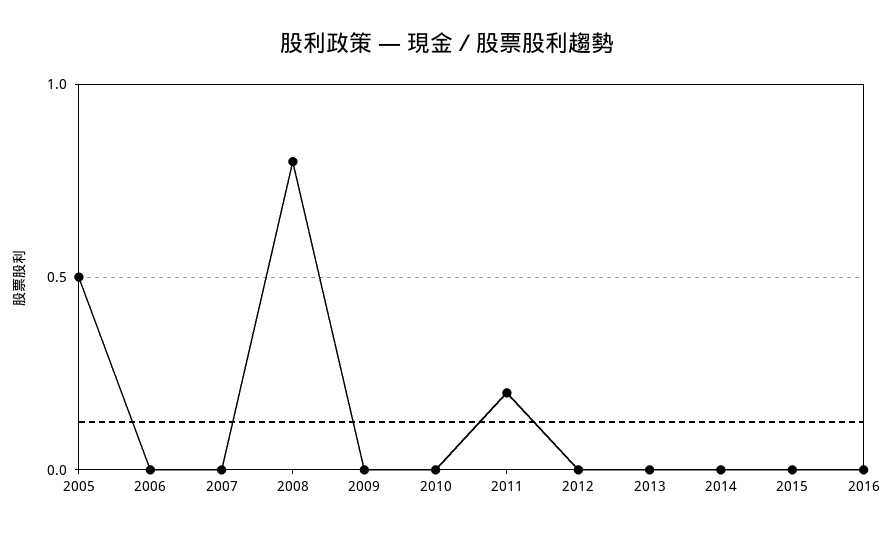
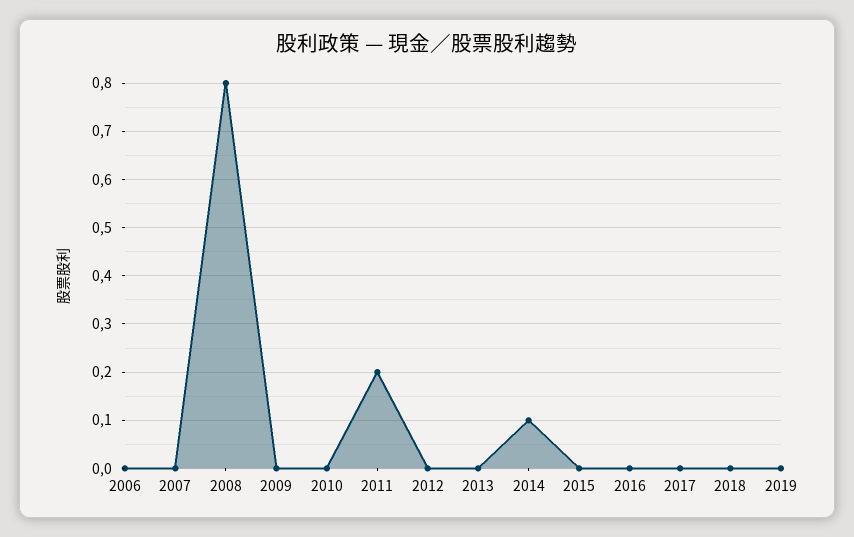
2005: 0.5 -> none
2014: 0 -> 0.1
2017: none -> 0
2018: none -> 0
2019: none -> 0

